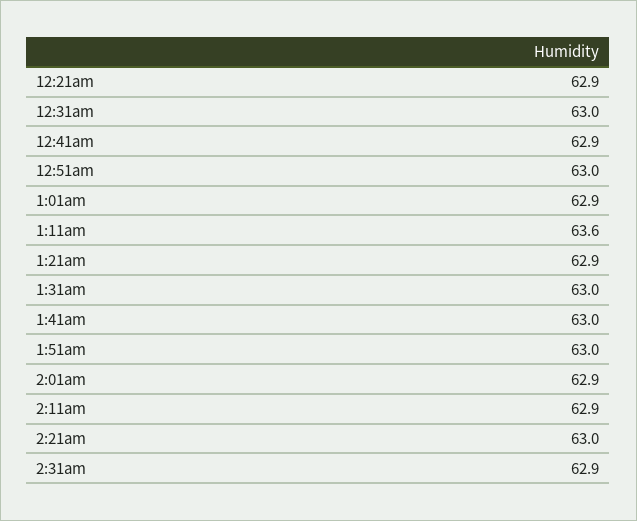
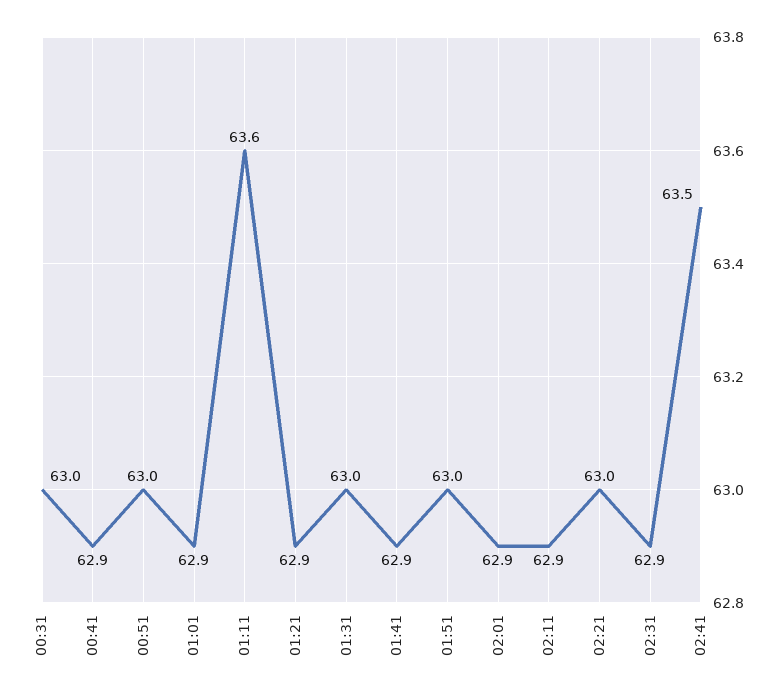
12:21am: 62.9 -> none
1:41am: 63 -> 62.9
02:41: none -> 63.5

